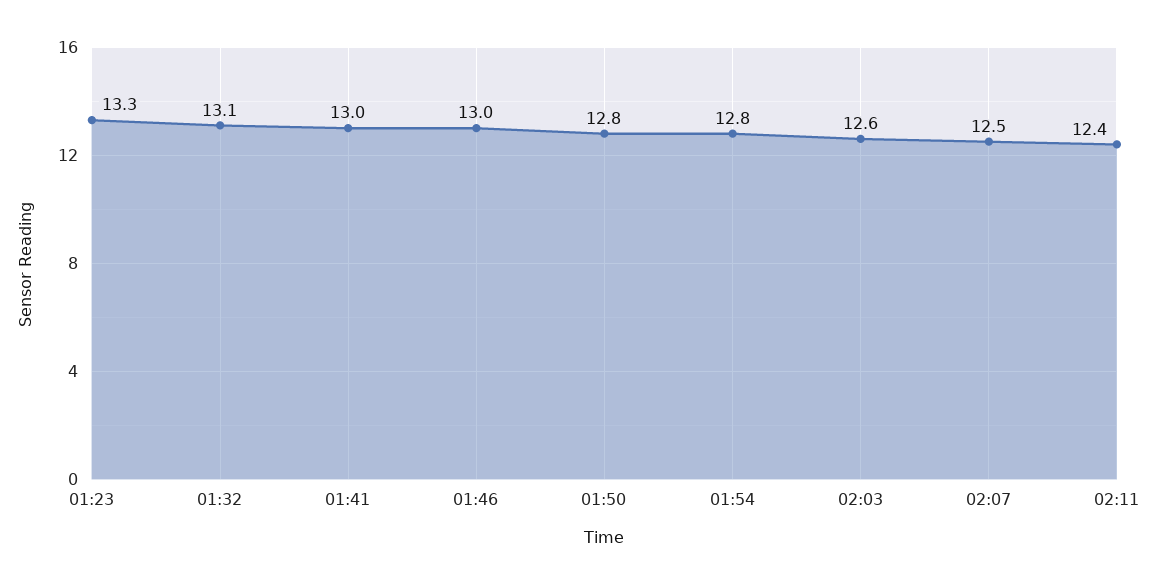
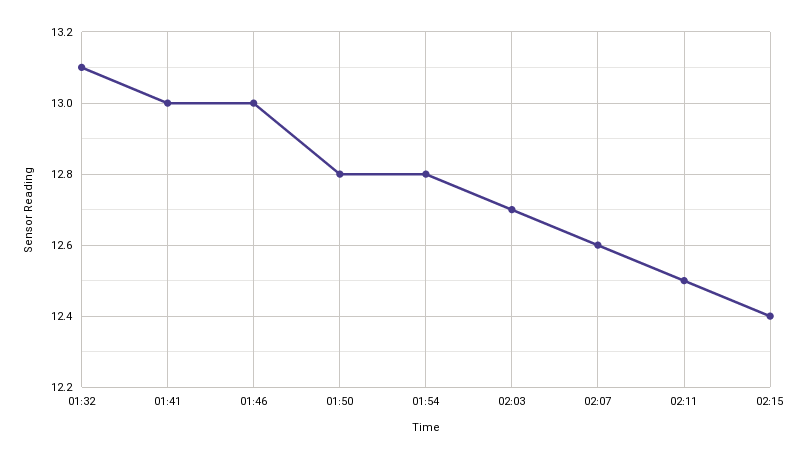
01:23: 13.3 -> none
02:03: 12.6 -> 12.7
02:07: 12.5 -> 12.6
02:11: 12.4 -> 12.5
02:15: none -> 12.4

